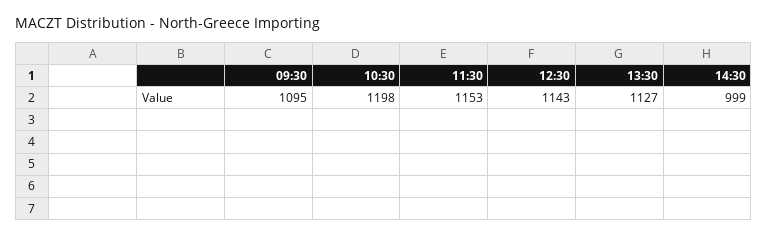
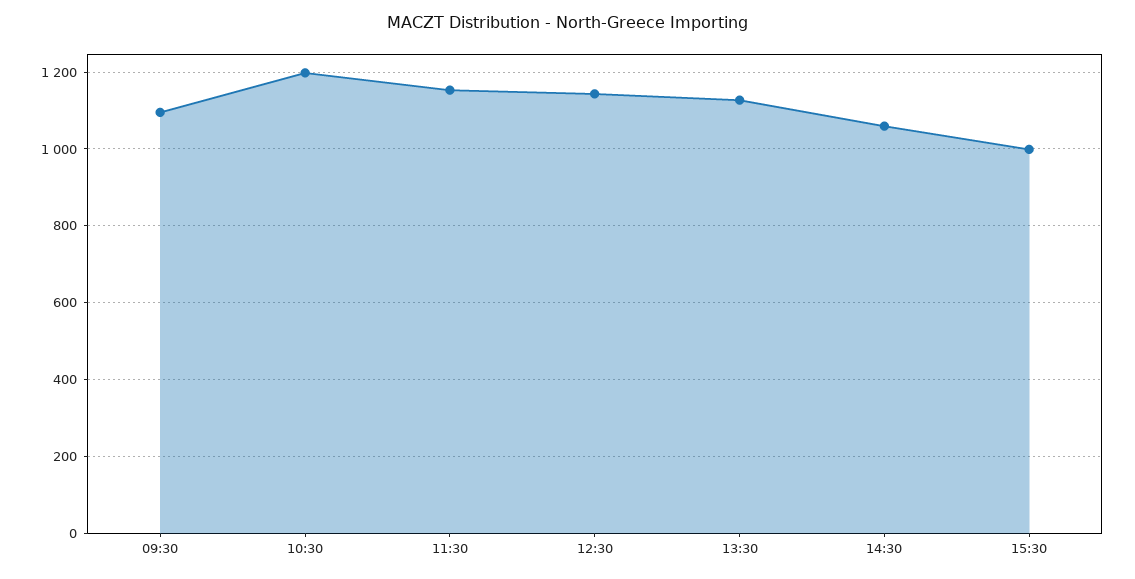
14:30: 999 -> 1060
15:30: none -> 1000

